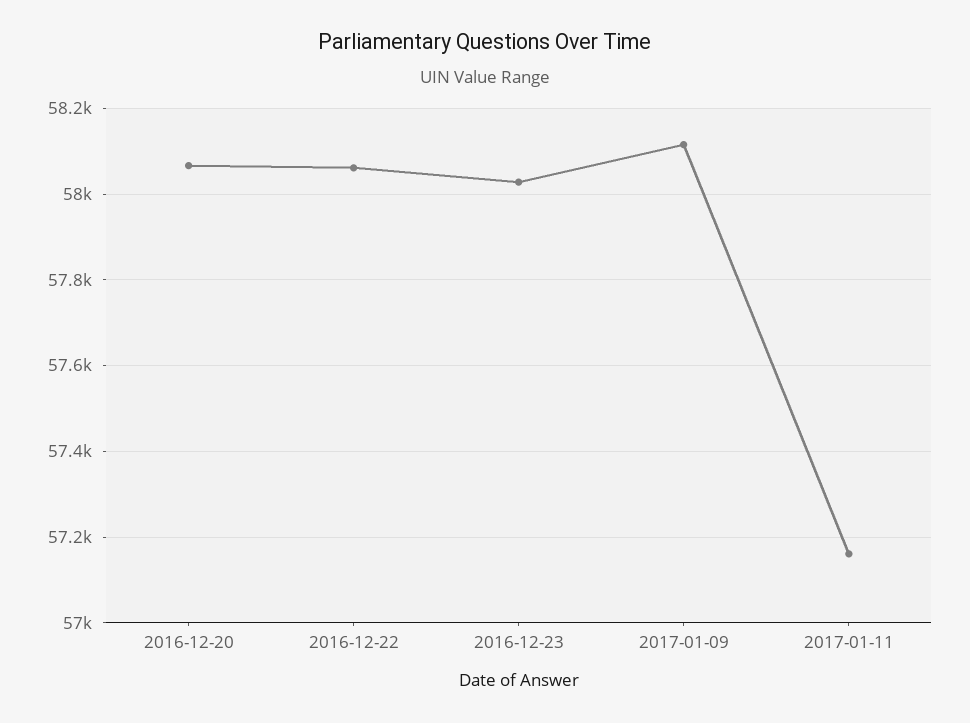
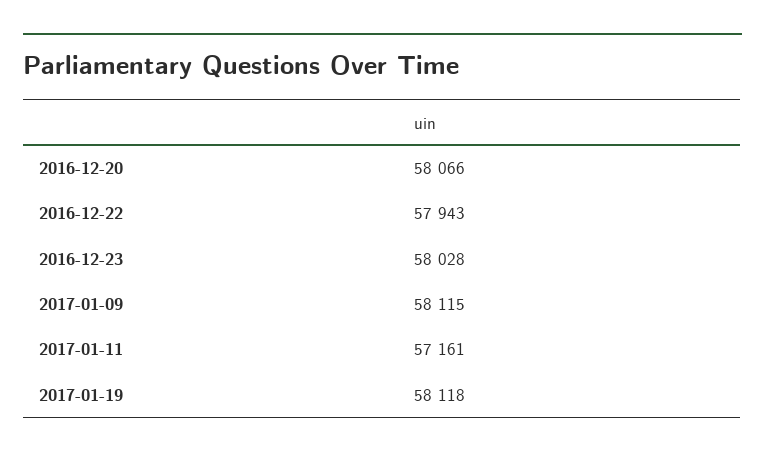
2016-12-22: 58060 -> 57943
2017-01-19: none -> 58118

